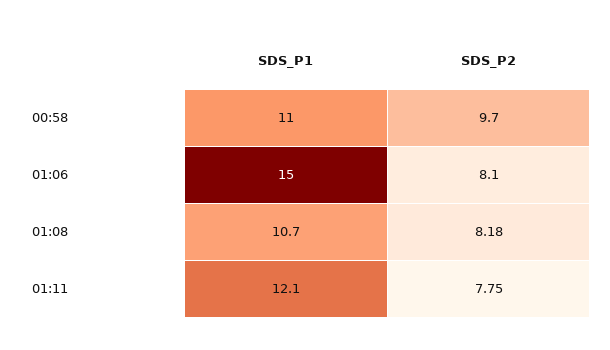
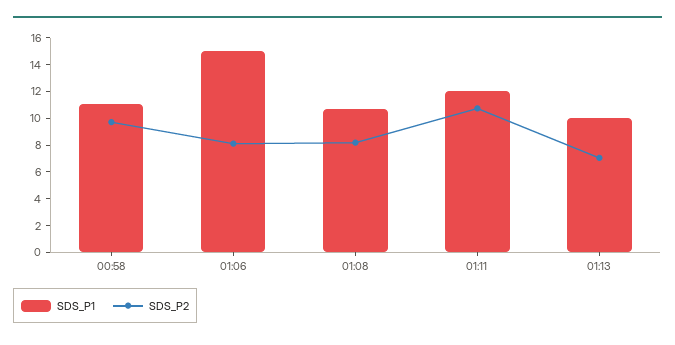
SDS_P2, 01:11: 7.75 -> 11
SDS_P1, 01:13: none -> 10
SDS_P2, 01:13: none -> 7

